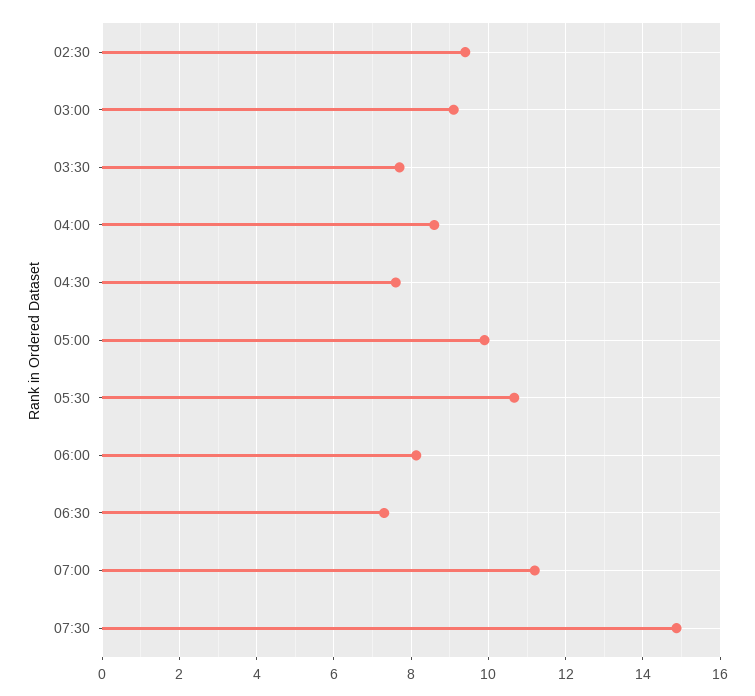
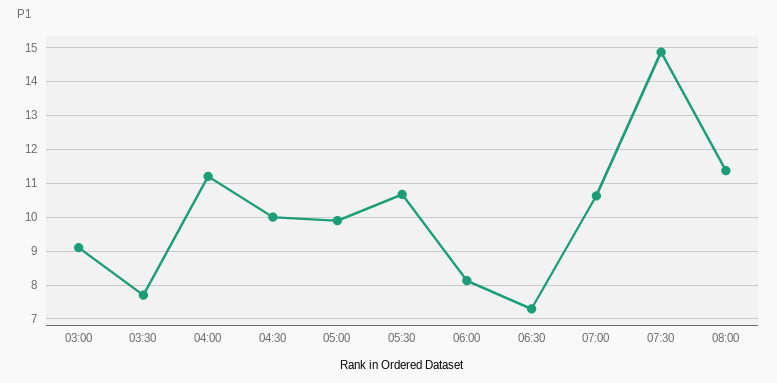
02:30: 9.4 -> none
04:00: 8.6 -> 11.2
04:30: 7.6 -> 10
07:00: 11.2 -> 10.6
08:00: none -> 11.4

